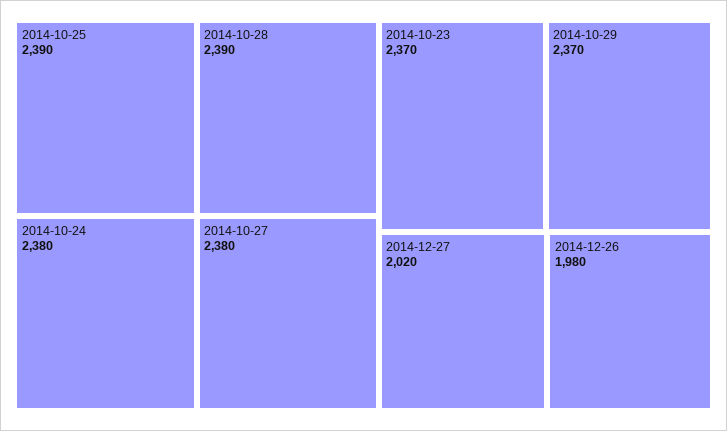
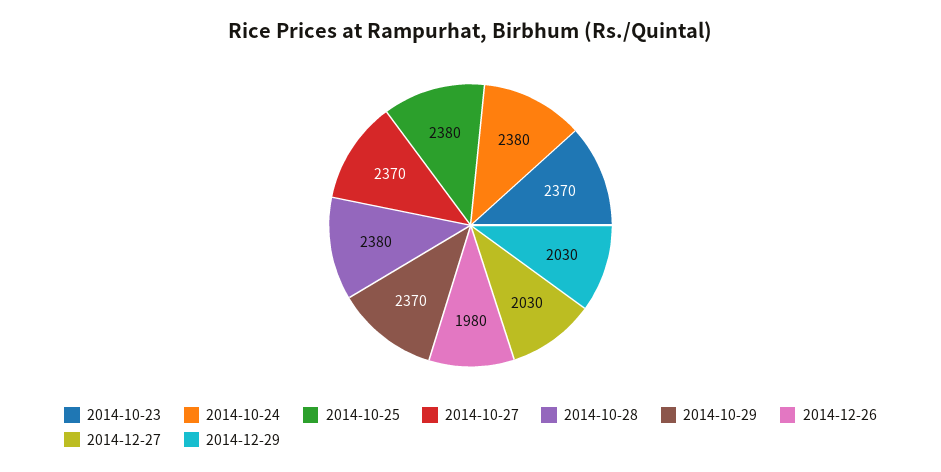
2014-10-25: 2390 -> 2380
2014-10-28: 2390 -> 2380
2014-10-27: 2380 -> 2370
2014-12-27: 2020 -> 2030
2014-12-29: none -> 2030

